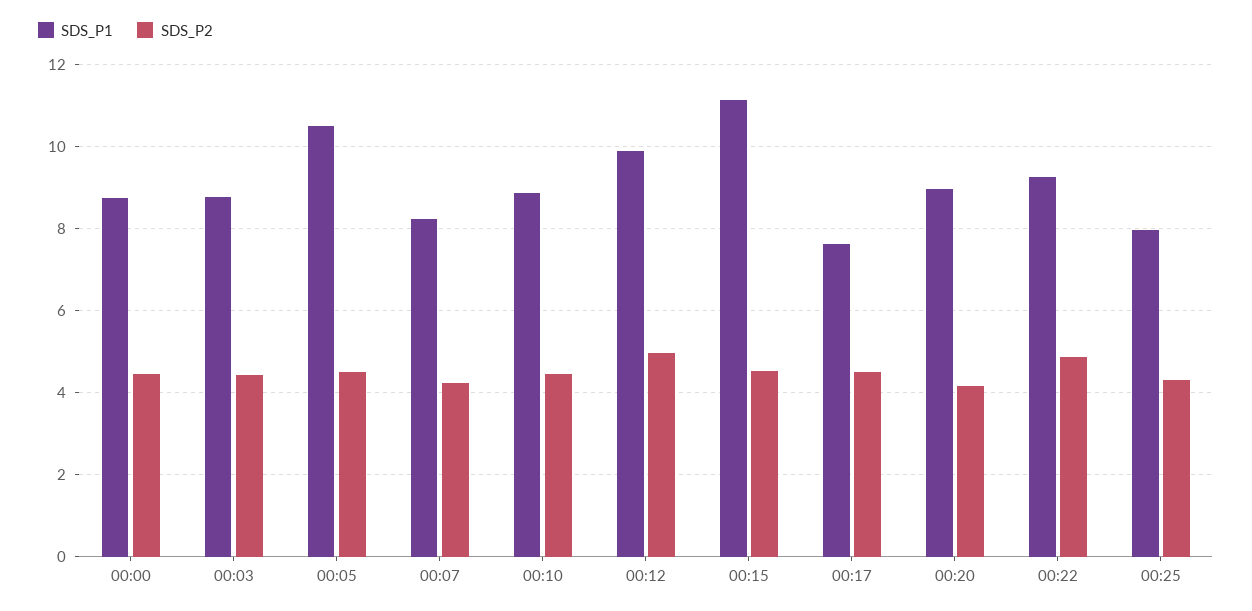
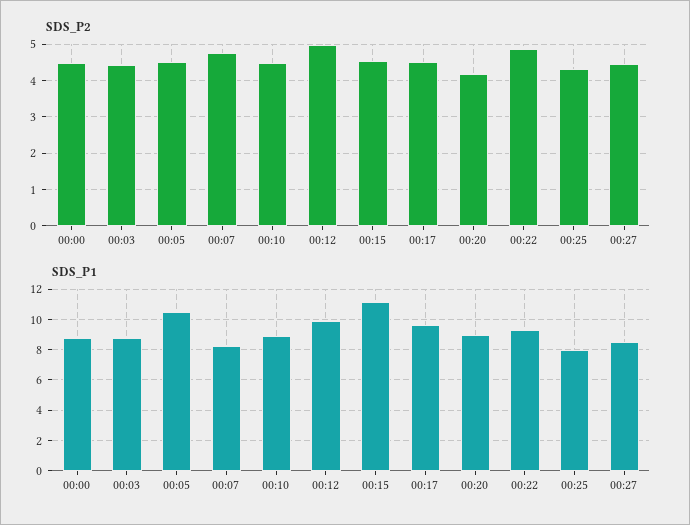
SDS_P2, 00:07: 4.2 -> 4.8
SDS_P1, 00:17: 7.6 -> 9.5
SDS_P2, 00:27: none -> 4.4
SDS_P1, 00:27: none -> 8.5

